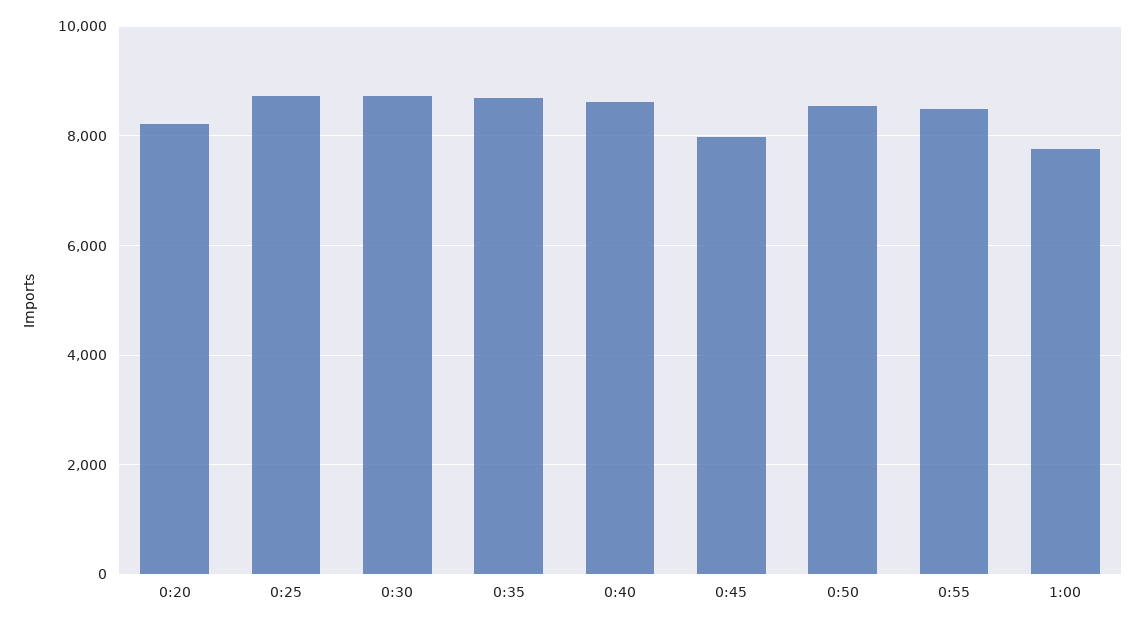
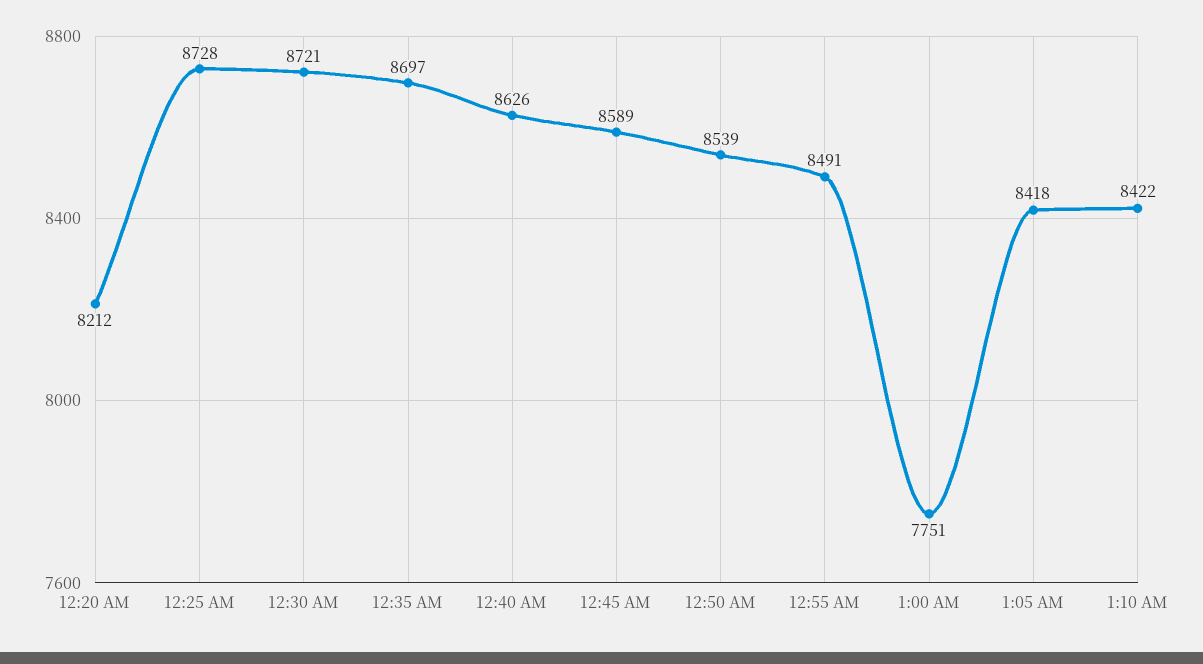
0:45: 8000 -> 8589
1:05 AM: none -> 8418
1:10 AM: none -> 8422

